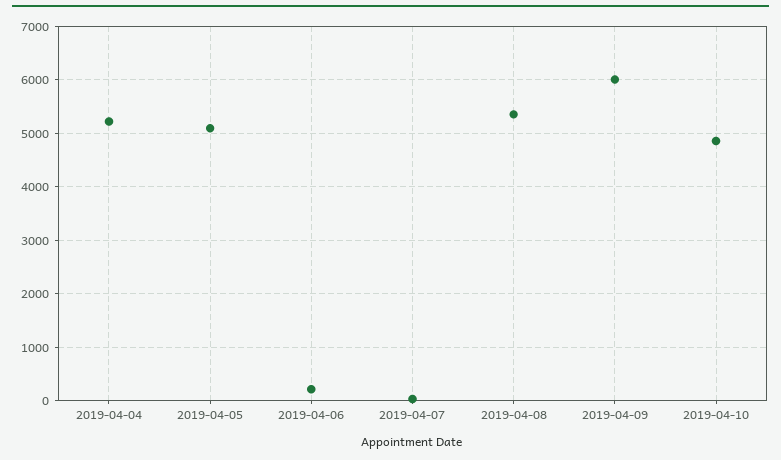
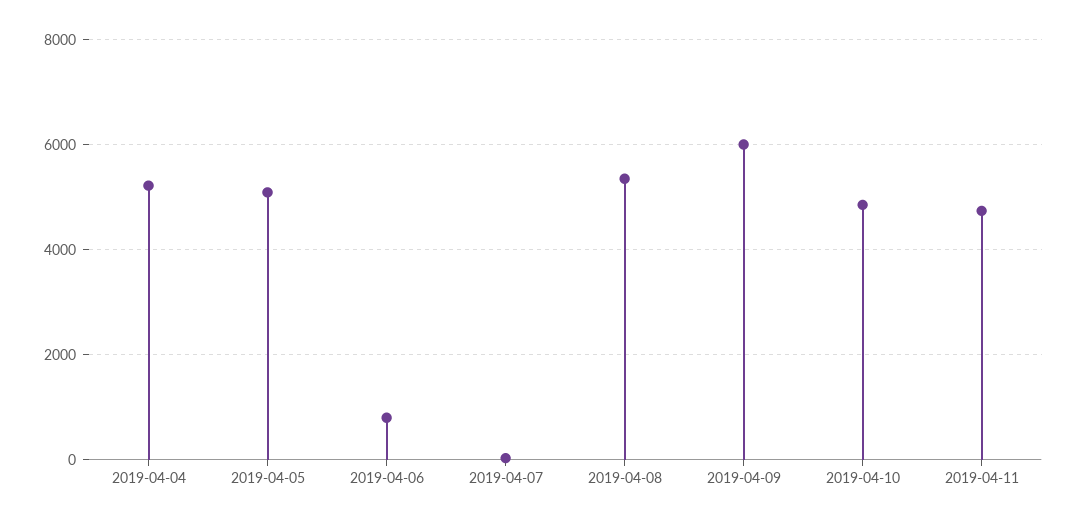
2019-04-06: 200 -> 800
2019-04-11: none -> 4800

